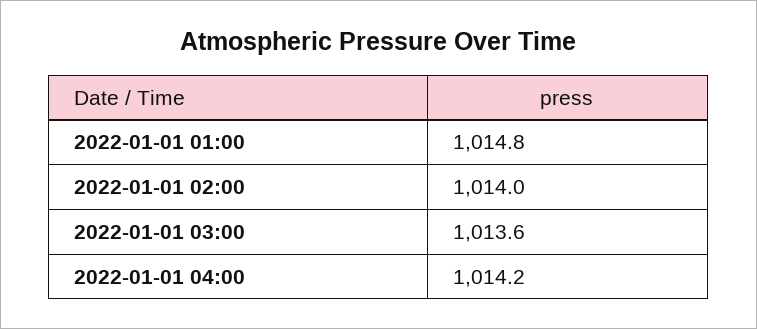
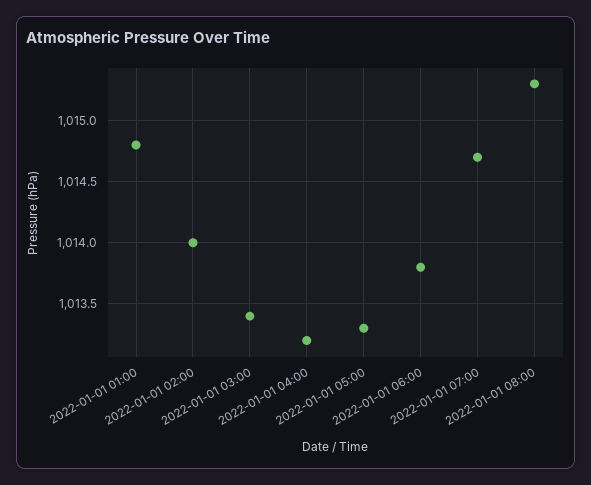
2022-01-01 03:00: 1013.6 -> 1013.4
2022-01-01 04:00: 1014.2 -> 1013.2
2022-01-01 05:00: none -> 1013.3
2022-01-01 06:00: none -> 1013.8
2022-01-01 07:00: none -> 1014.7
2022-01-01 08:00: none -> 1015.3

